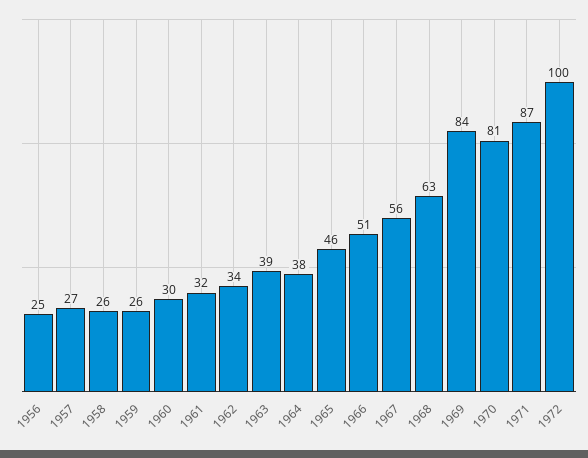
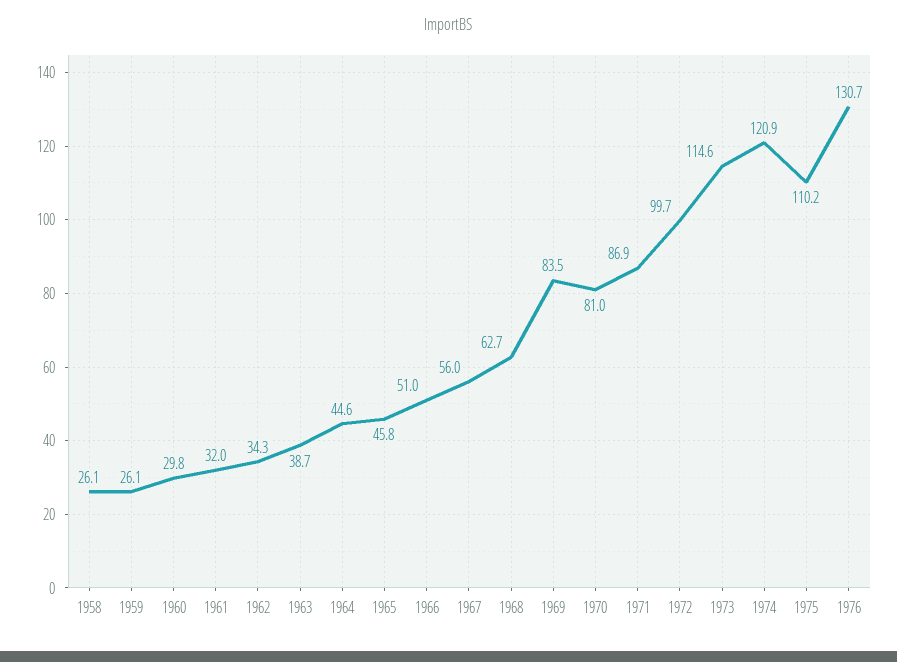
1956: 25 -> none
1957: 27 -> none
1964: 38 -> 44.6
1973: none -> 114.6
1974: none -> 120.9
1975: none -> 110.2
1976: none -> 130.7

